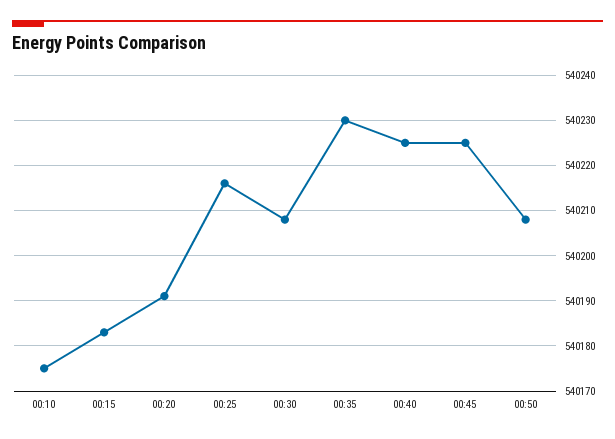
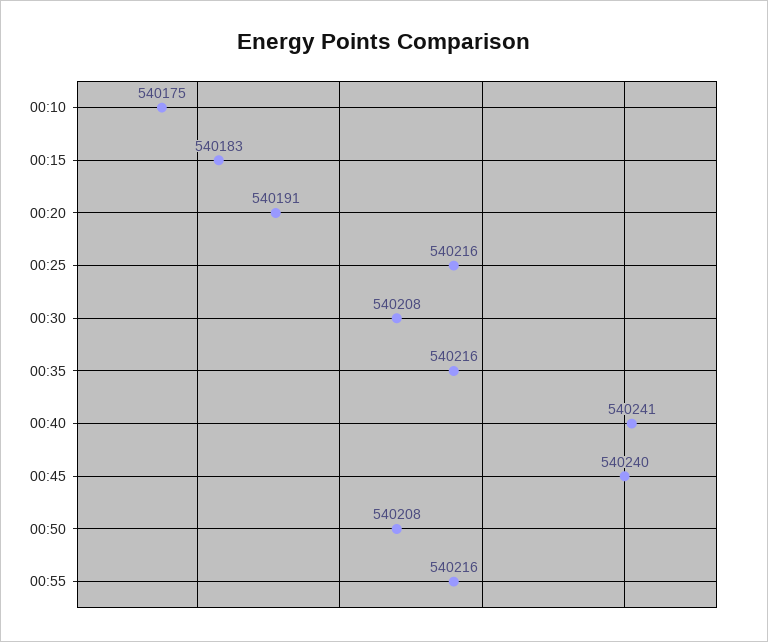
00:35: 540230 -> 540216
00:40: 540225 -> 540241
00:45: 540225 -> 540240
00:55: none -> 540216

